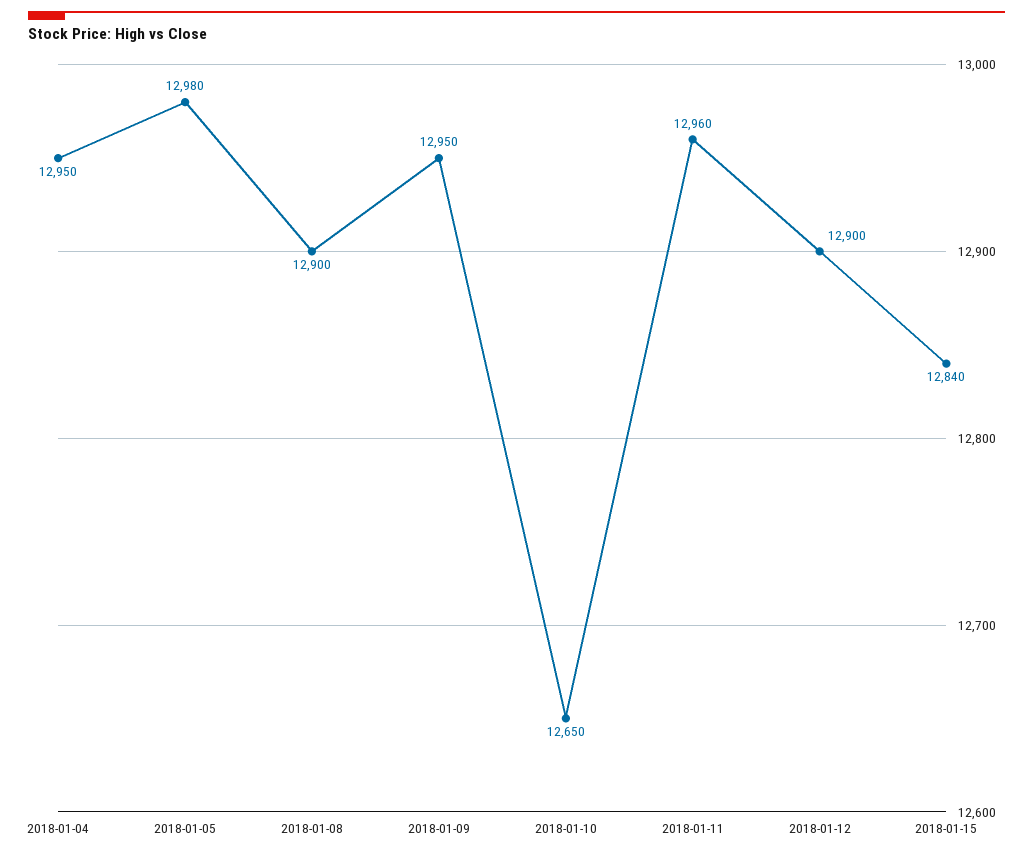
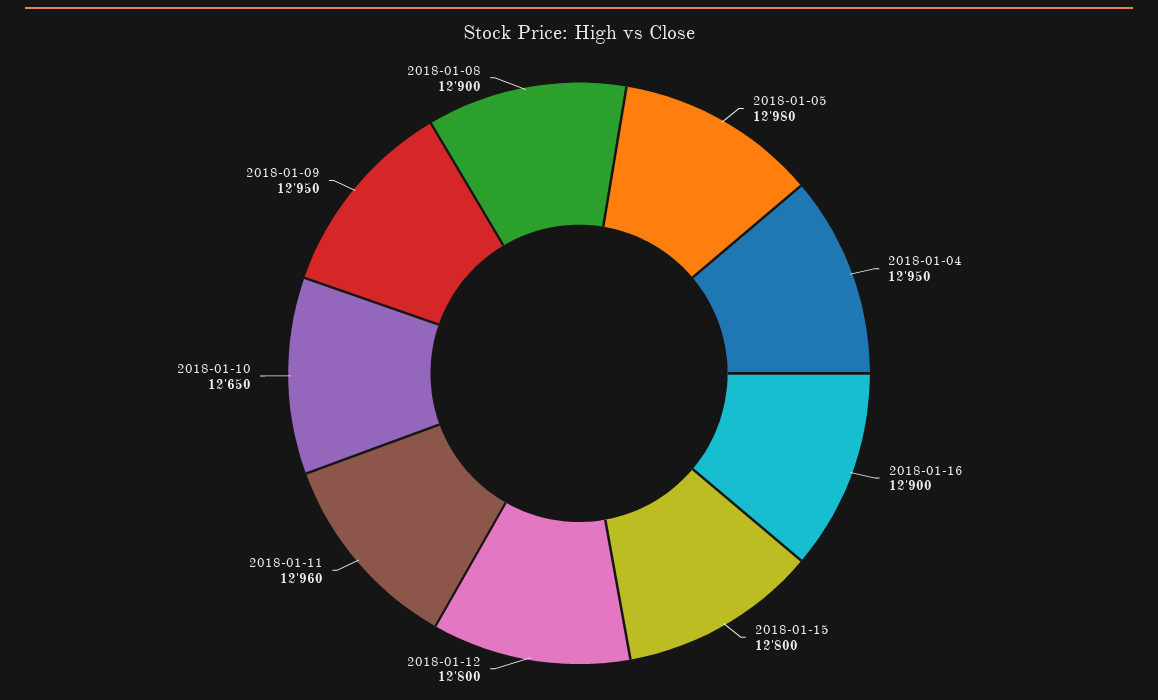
2018-01-12: 12900 -> 12800
2018-01-15: 12840 -> 12800
2018-01-16: none -> 12900

